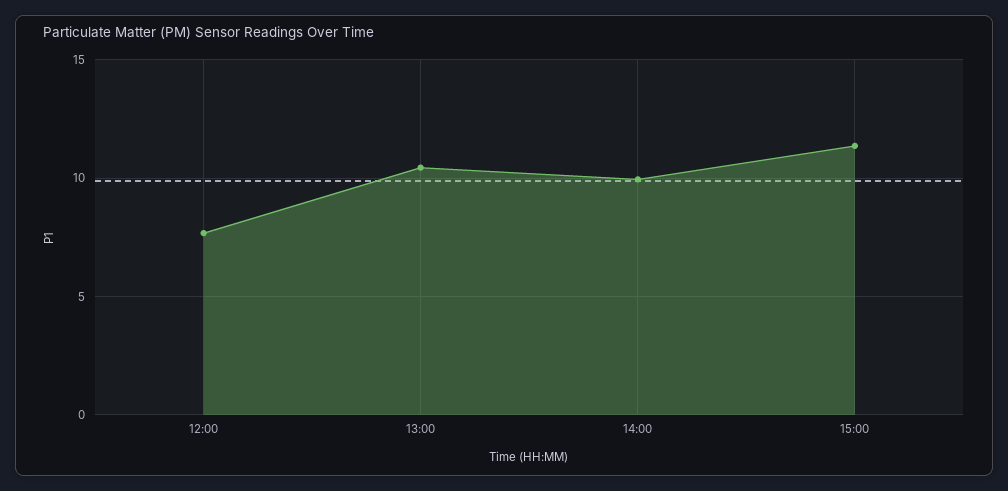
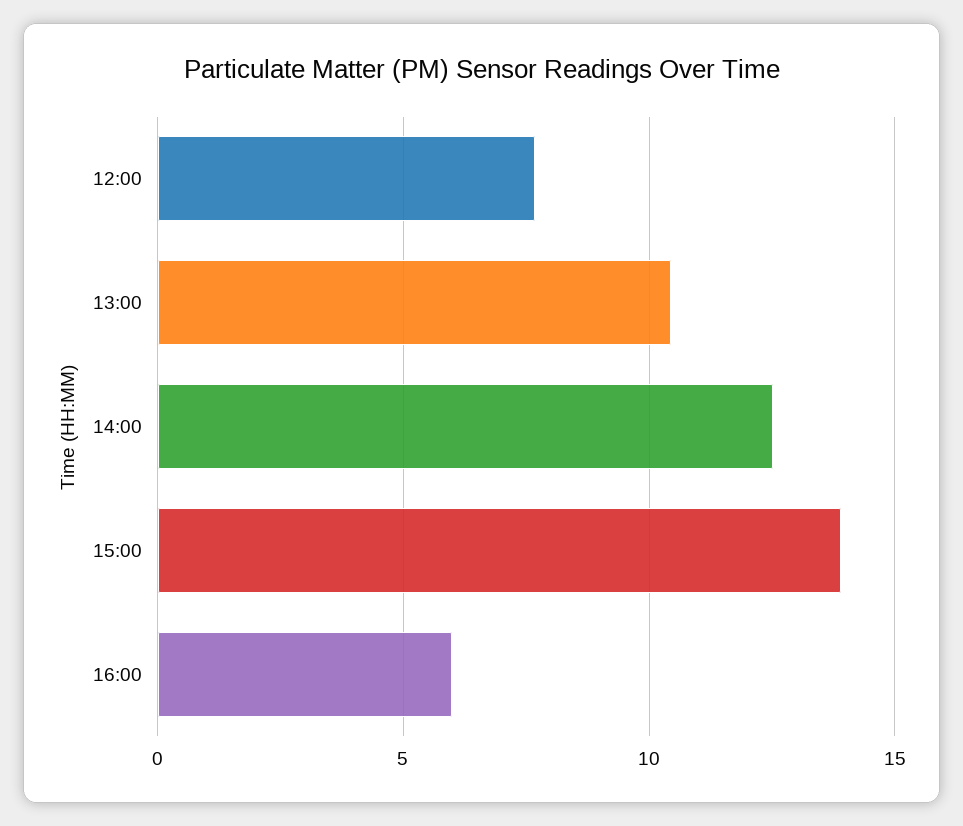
14:00: 10 -> 12.5
15:00: 11.5 -> 14
16:00: none -> 6

